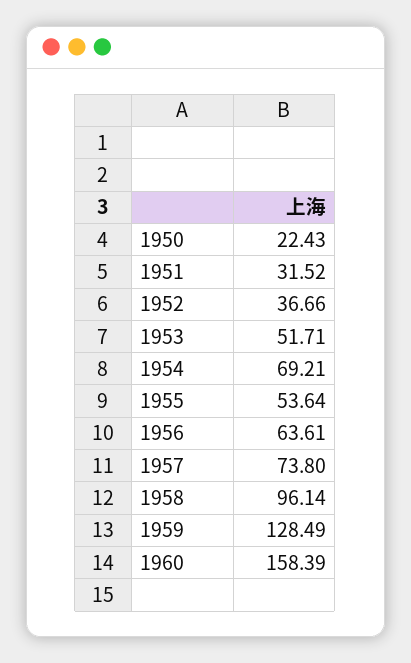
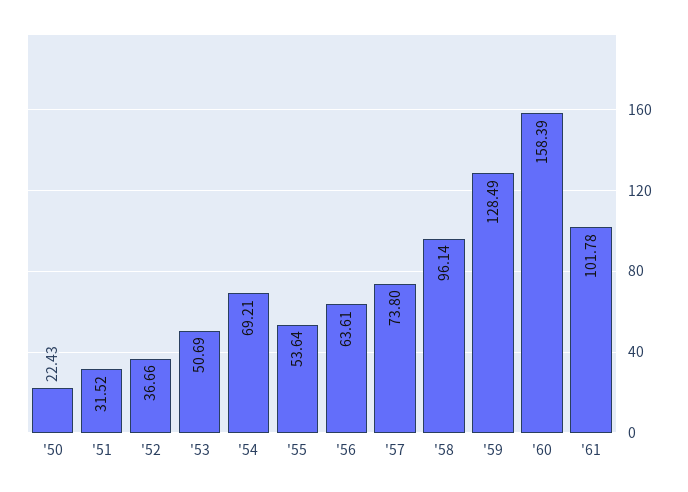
1953: 51.71 -> 50.69
'61: none -> 101.78

